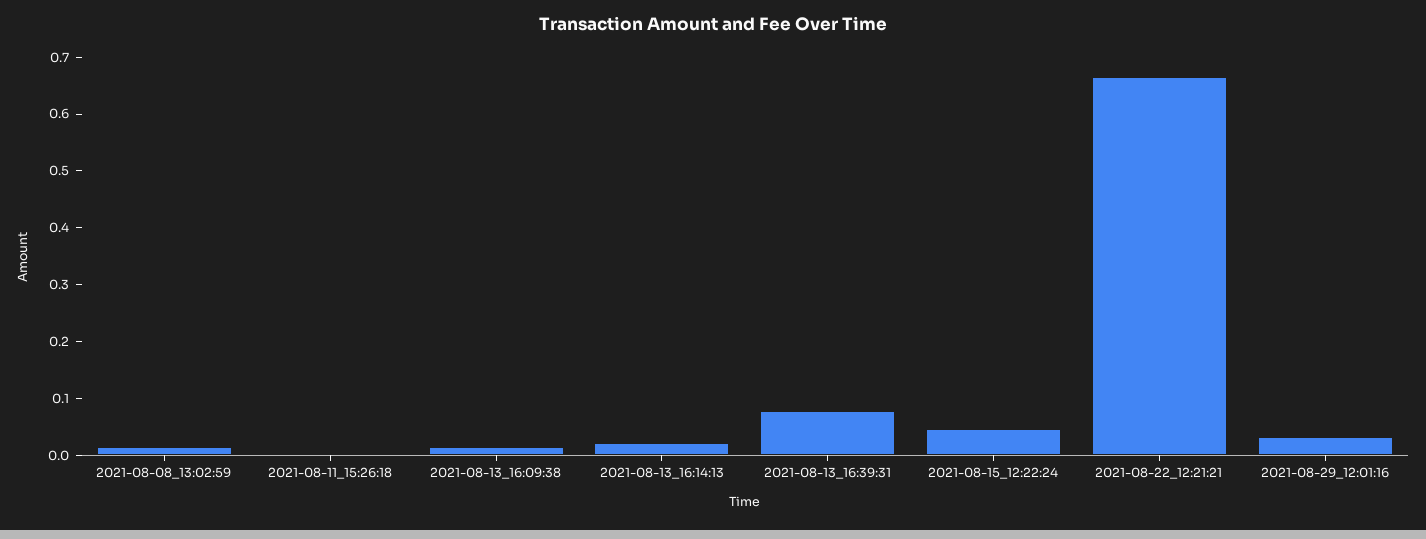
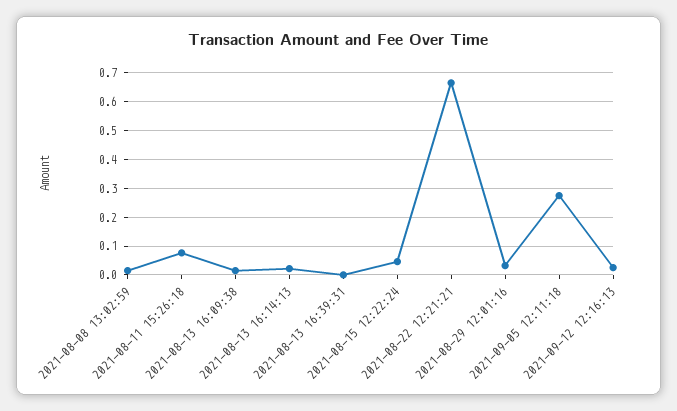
2021-08-11_15:26:18: 0 -> 0.075
2021-08-13_16:39:31: 0.08 -> 0
2021-09-05 12:11:18: none -> 0.275
2021-09-12 12:16:13: none -> 0.025

